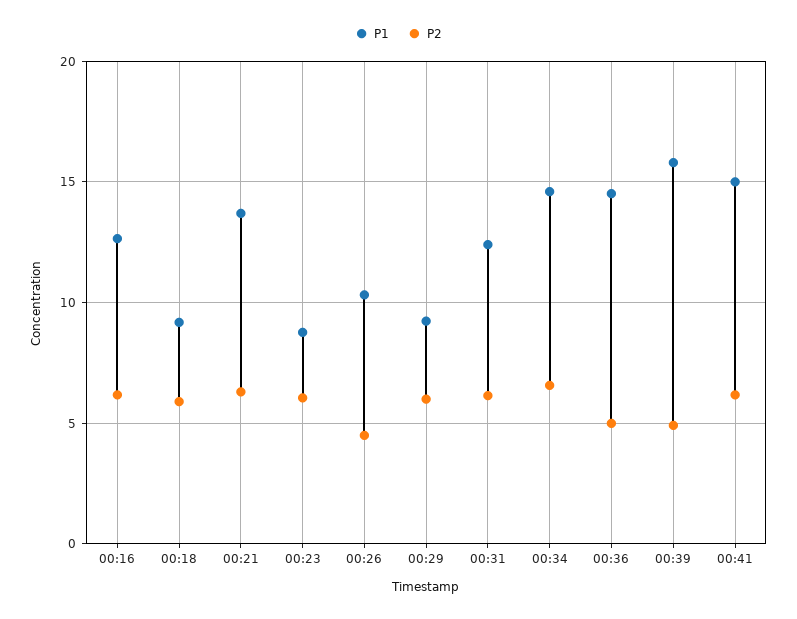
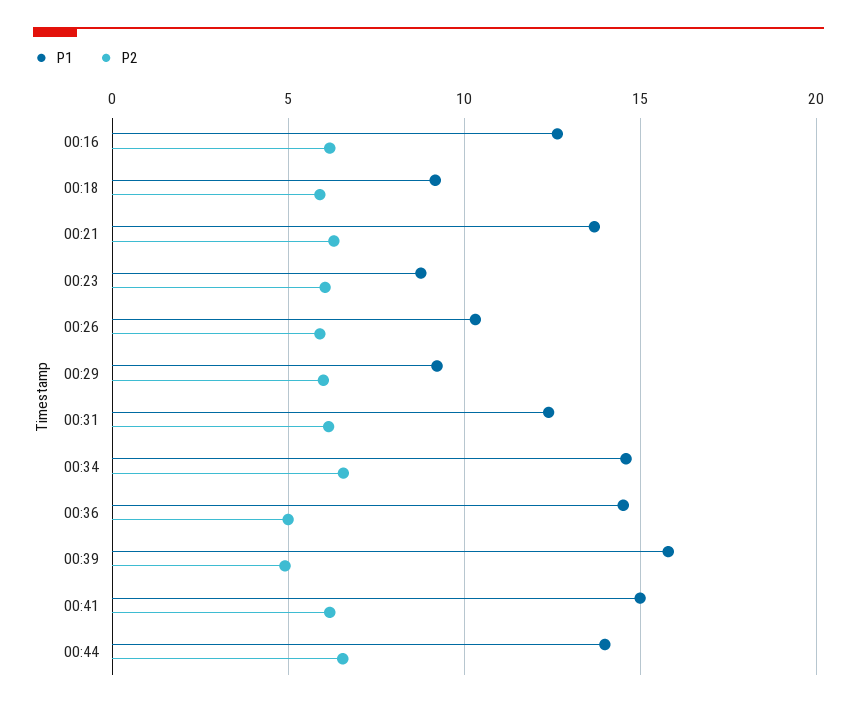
P2, 00:26: 4.5 -> 6
P1, 00:44: none -> 14
P2, 00:44: none -> 6.5

